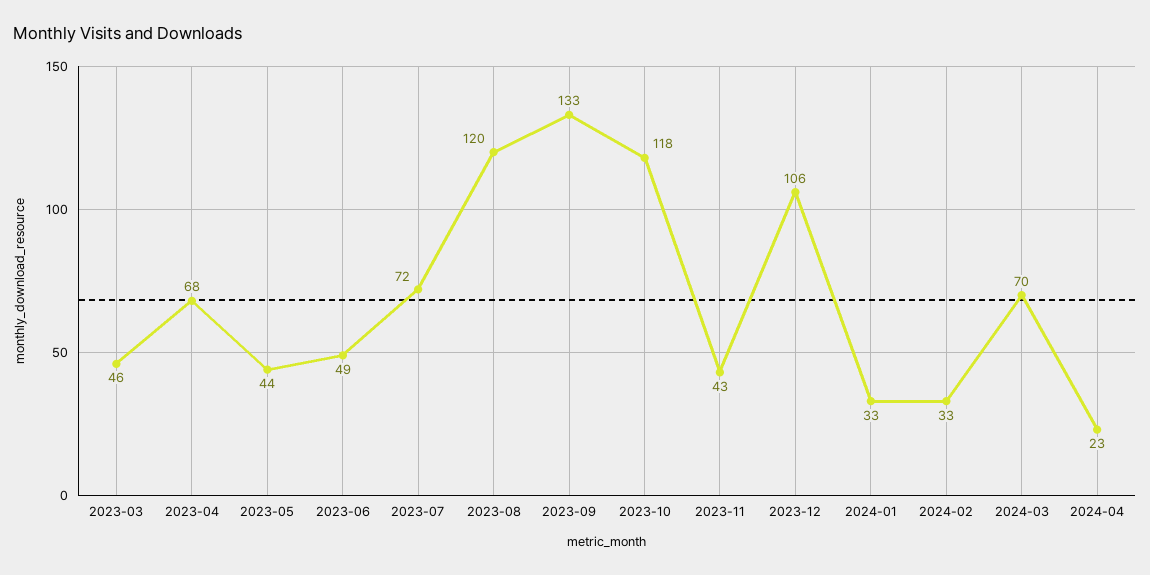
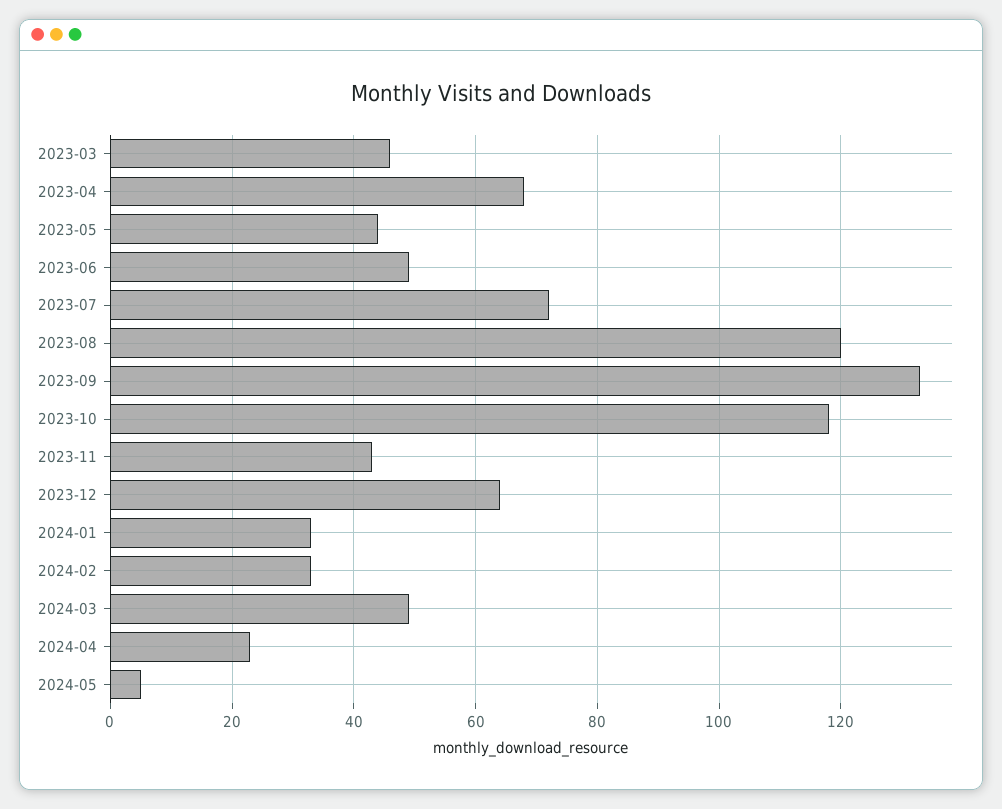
2023-12: 106 -> 65
2024-03: 70 -> 50
2024-05: none -> 5

